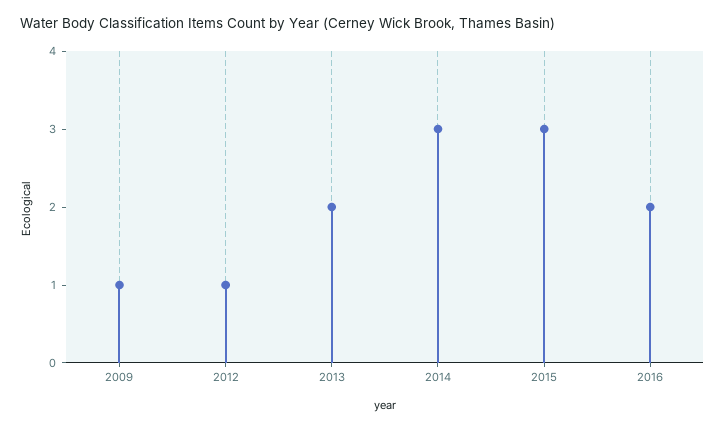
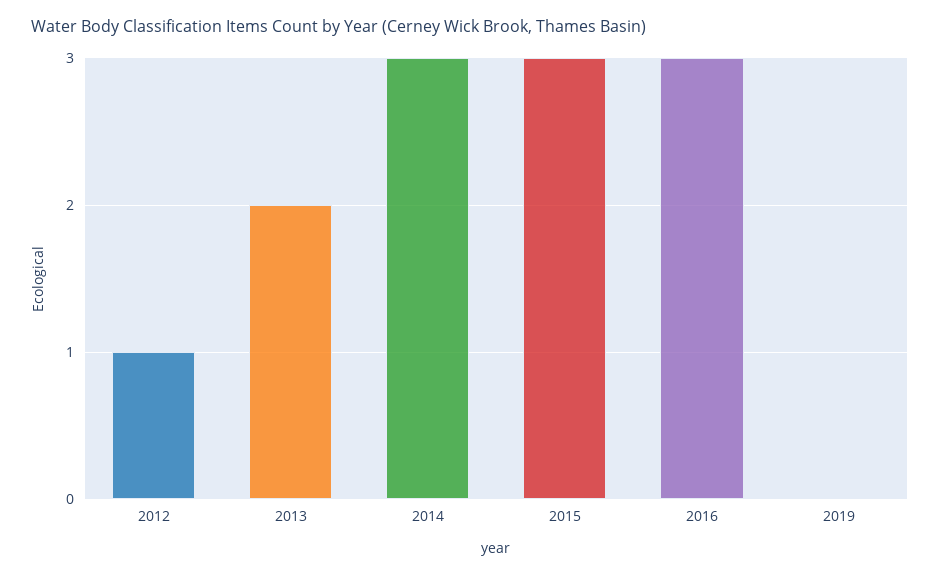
2009: 1 -> none
2016: 2 -> 3
2019: none -> 0

